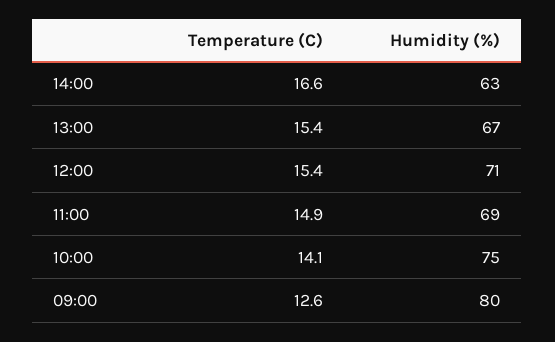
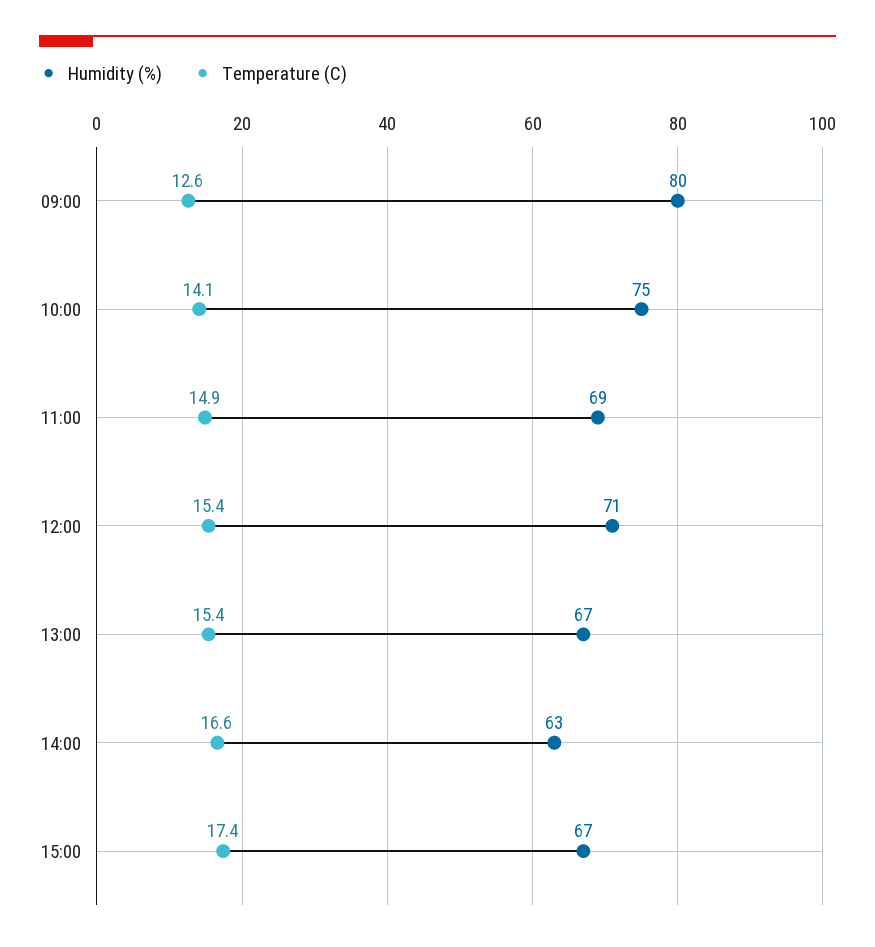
Humidity (%), 15:00: none -> 67
Temperature (C), 15:00: none -> 17.4

